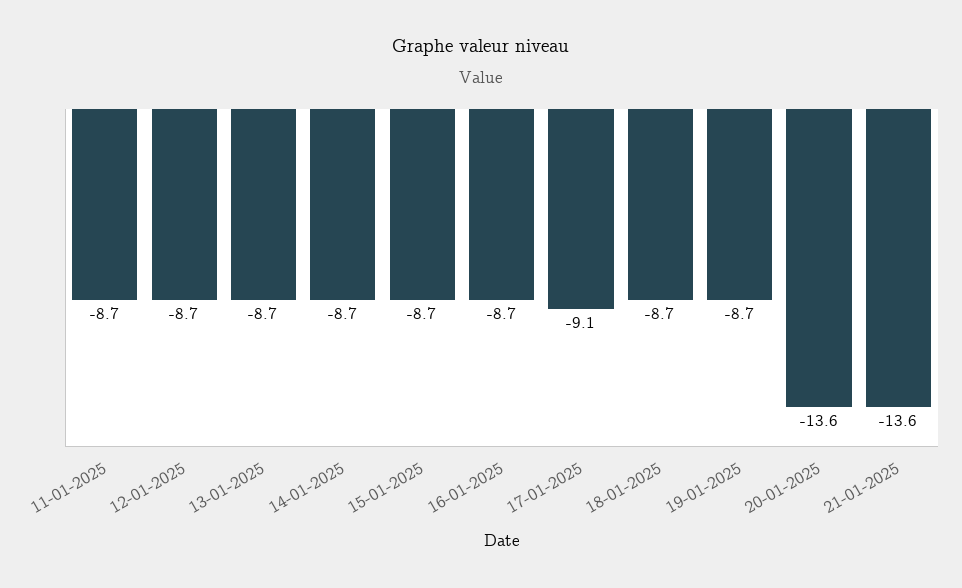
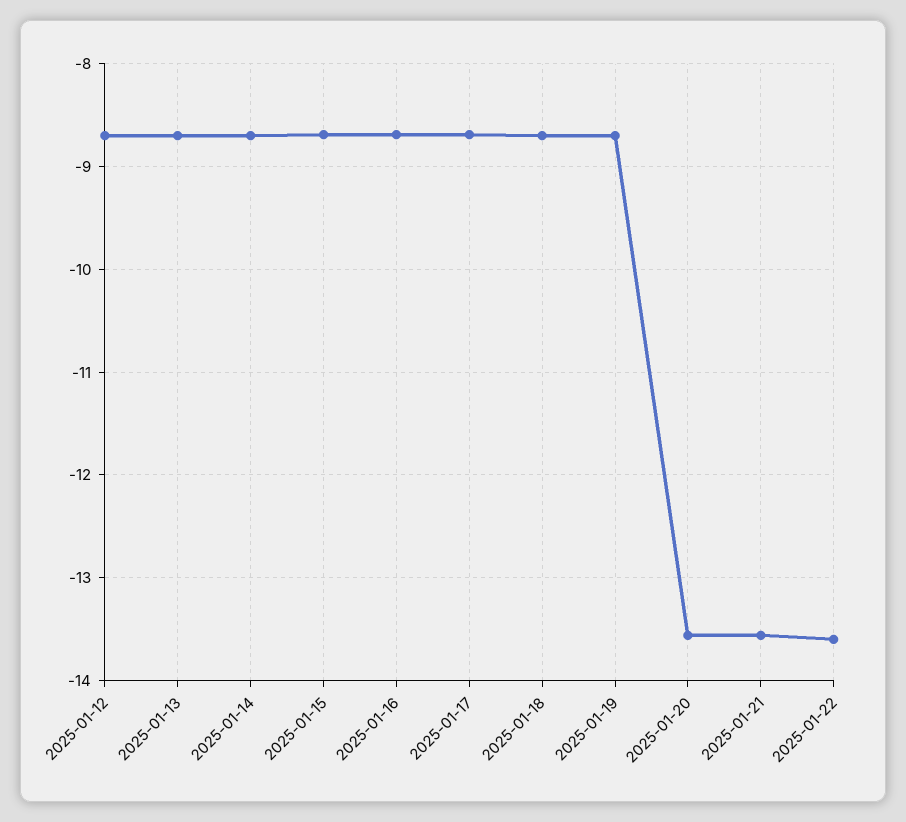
11-01-2025: -8.7 -> none
17-01-2025: -9.1 -> -8.7
2025-01-22: none -> -13.6

